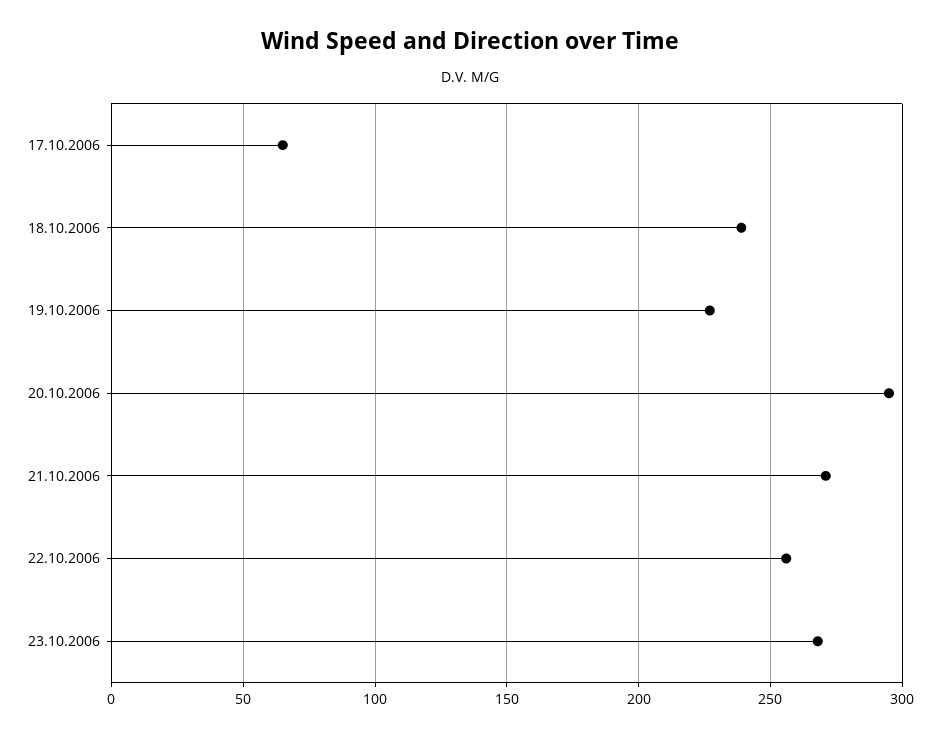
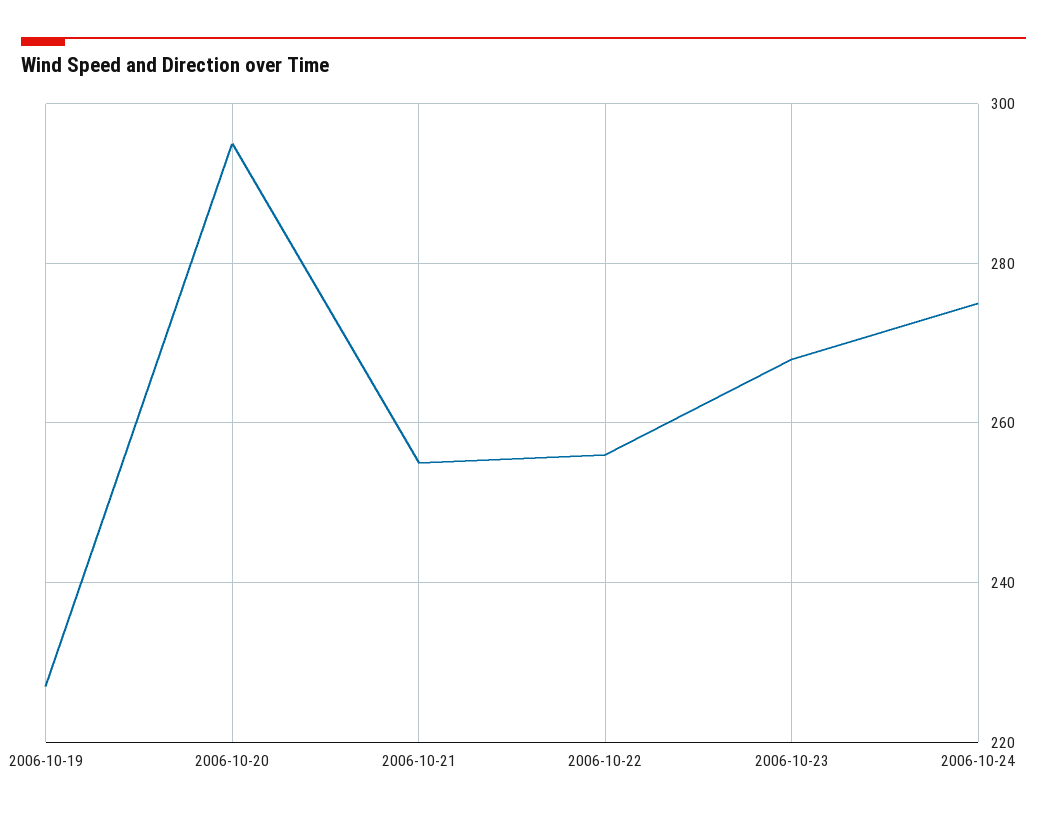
17.10.2006: 65 -> none
18.10.2006: 240 -> none
21.10.2006: 270 -> 255
2006-10-24: none -> 275

